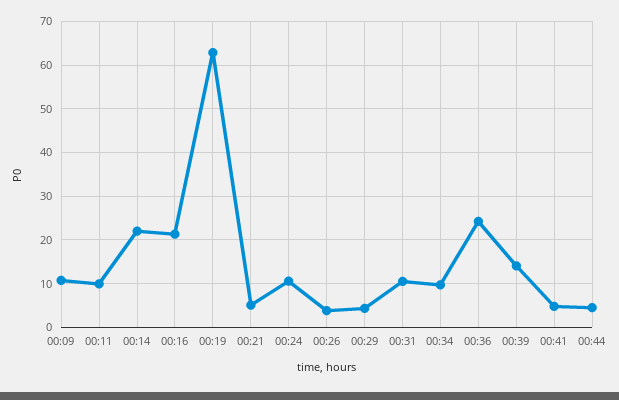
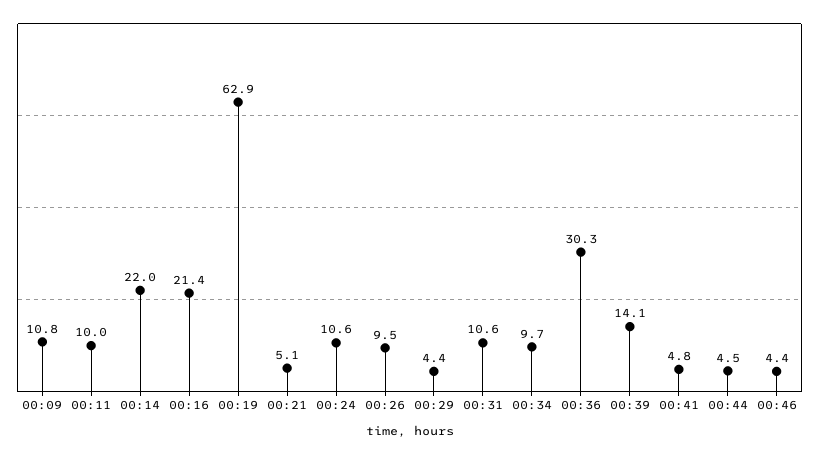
00:26: 4 -> 9.5
00:36: 24 -> 30.3
00:46: none -> 4.4

